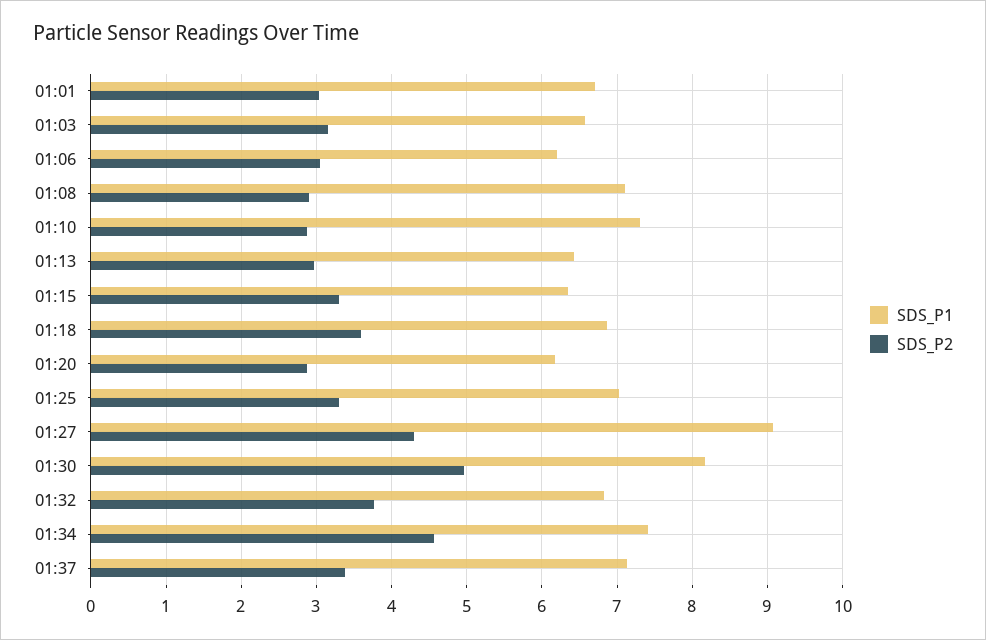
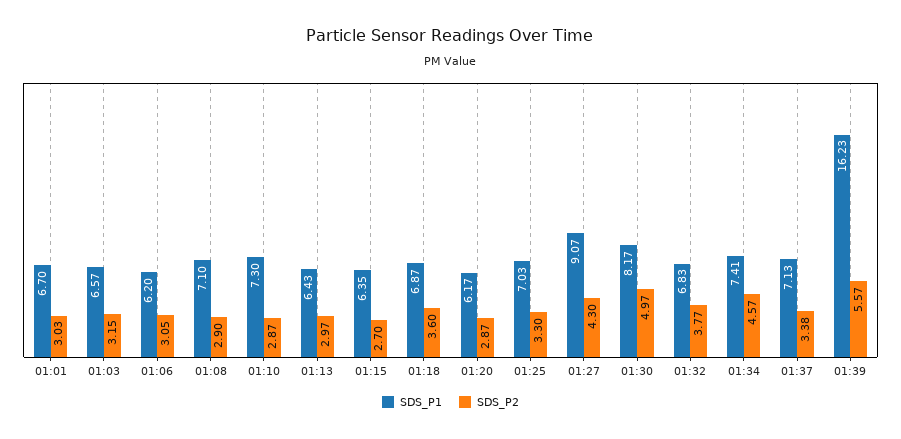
SDS_P2, 01:15: 3.3 -> 2.7
SDS_P1, 01:39: none -> 16.23
SDS_P2, 01:39: none -> 5.57

